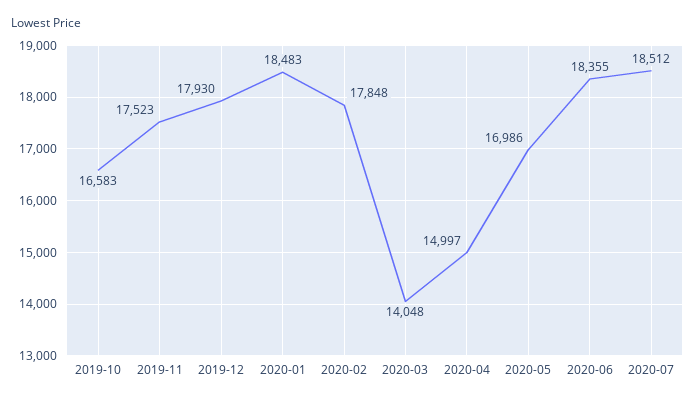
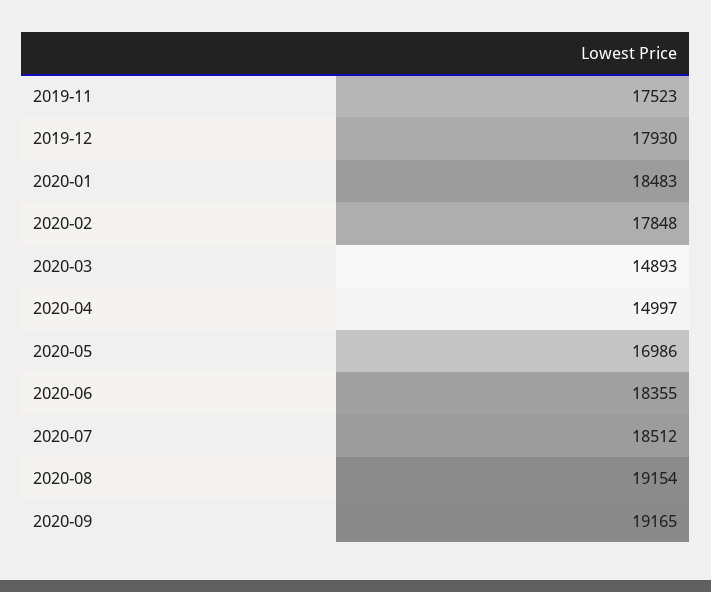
2019-10: 16583 -> none
2020-03: 14048 -> 14893
2020-08: none -> 19154
2020-09: none -> 19165

